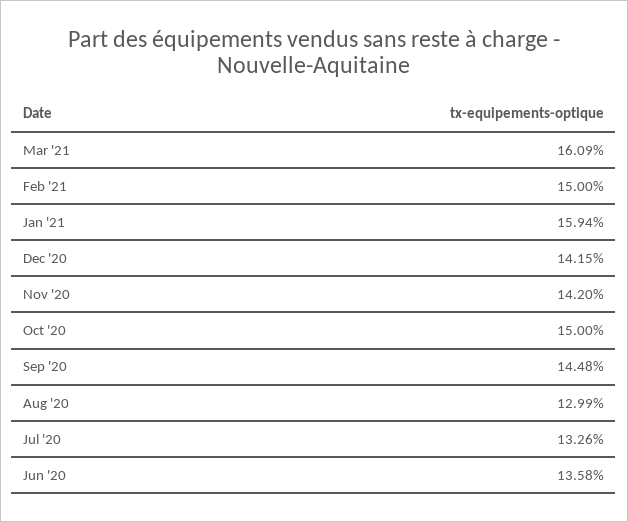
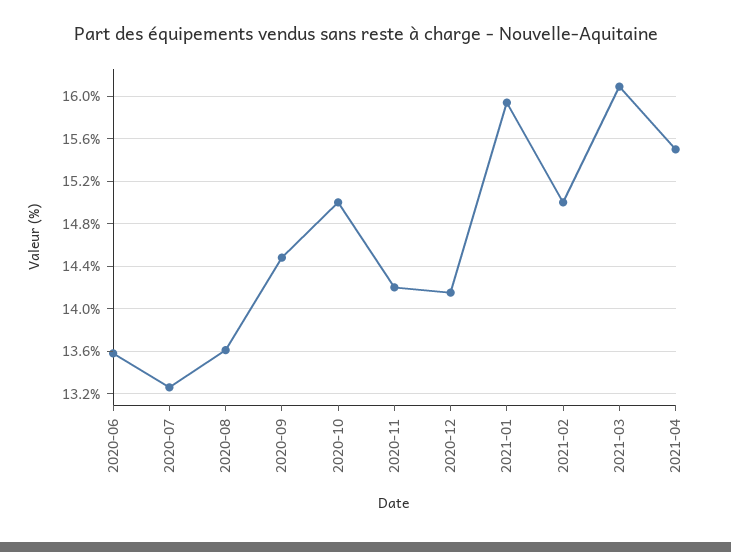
Aug '20: 12.99 -> 13.6
2021-04: none -> 15.5

